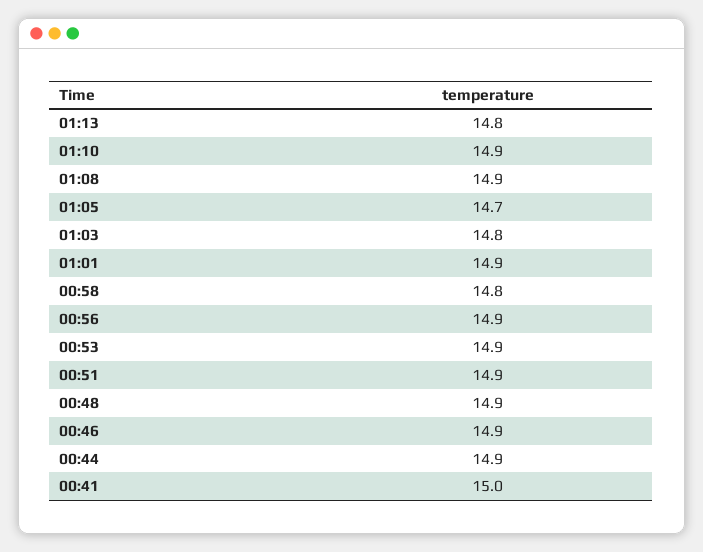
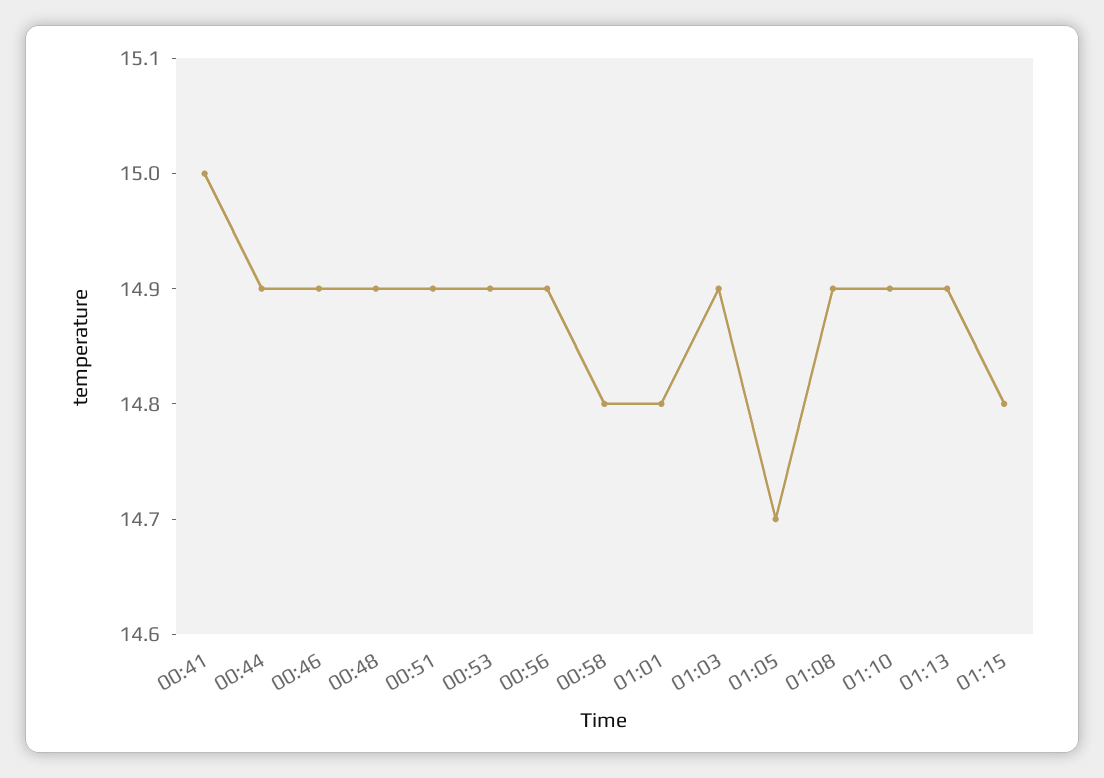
01:13: 14.8 -> 14.9
01:03: 14.8 -> 14.9
01:01: 14.9 -> 14.8
01:15: none -> 14.8

